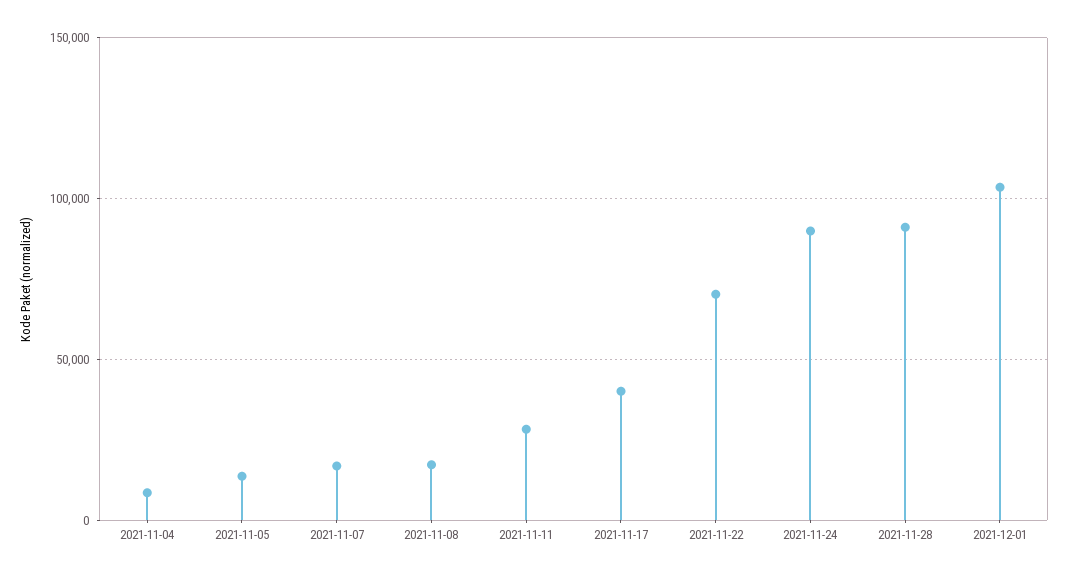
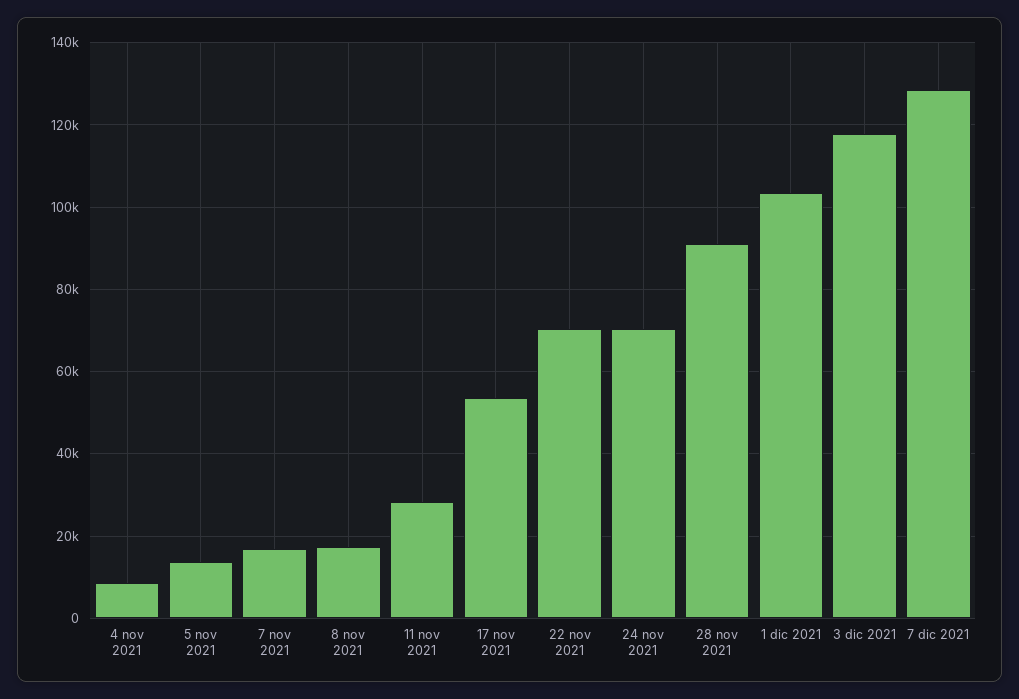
2021-11-17: 40000 -> 54000
2021-11-24: 90000 -> 70000
3 dic 2021: none -> 118000
7 dic 2021: none -> 128000

